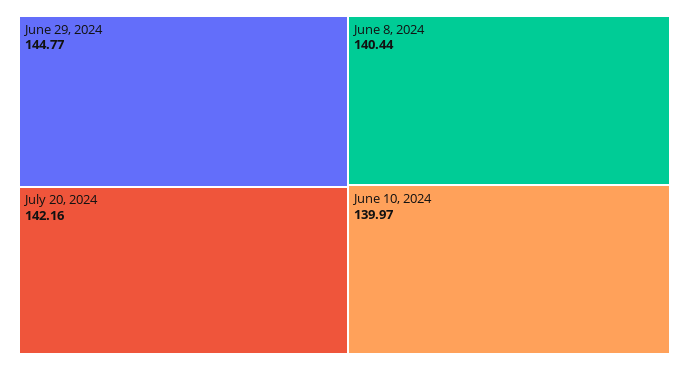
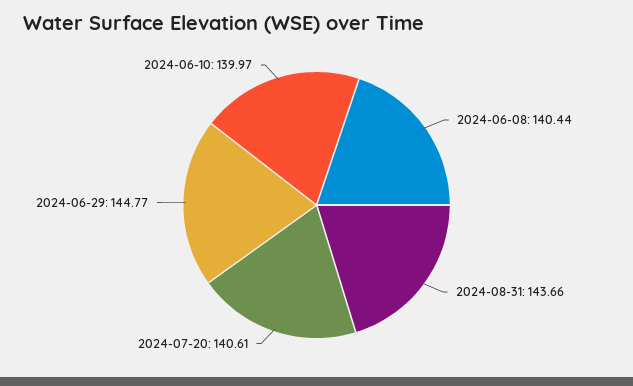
July 20, 2024: 142.16 -> 140.61
2024-08-31: none -> 143.66

